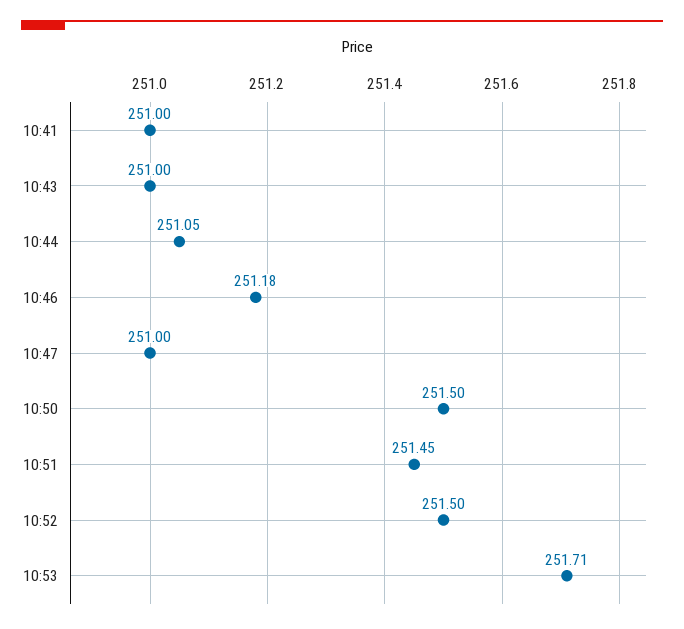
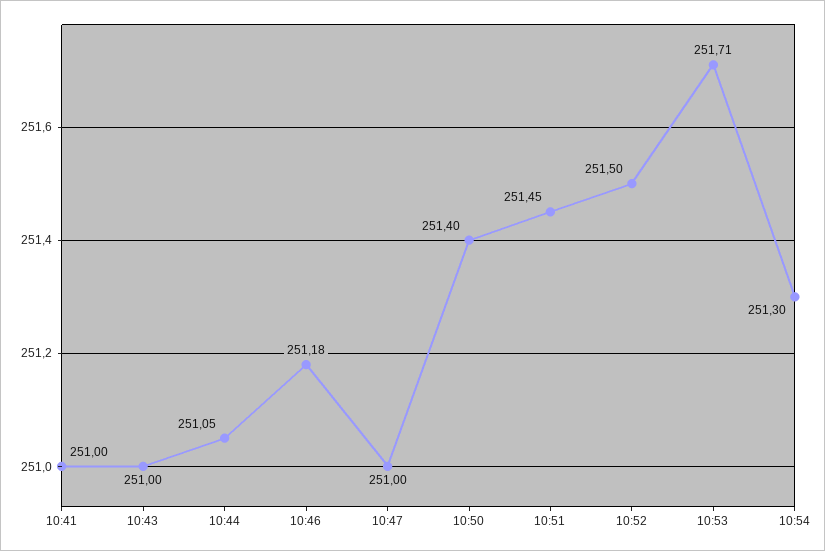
10:50: 251.5 -> 251.4
10:54: none -> 251.3

